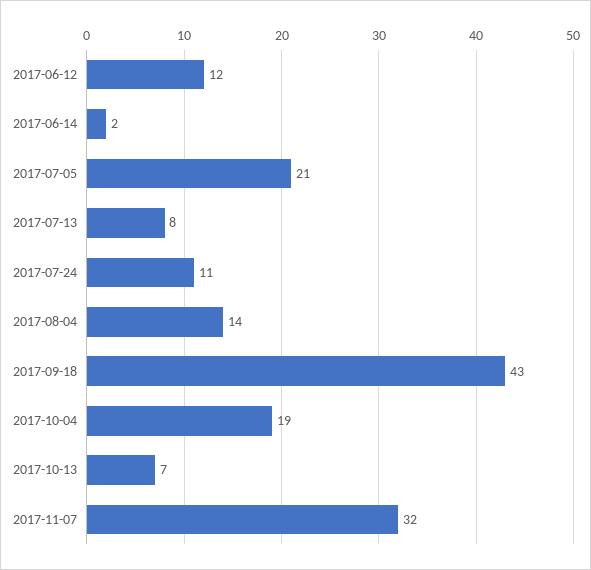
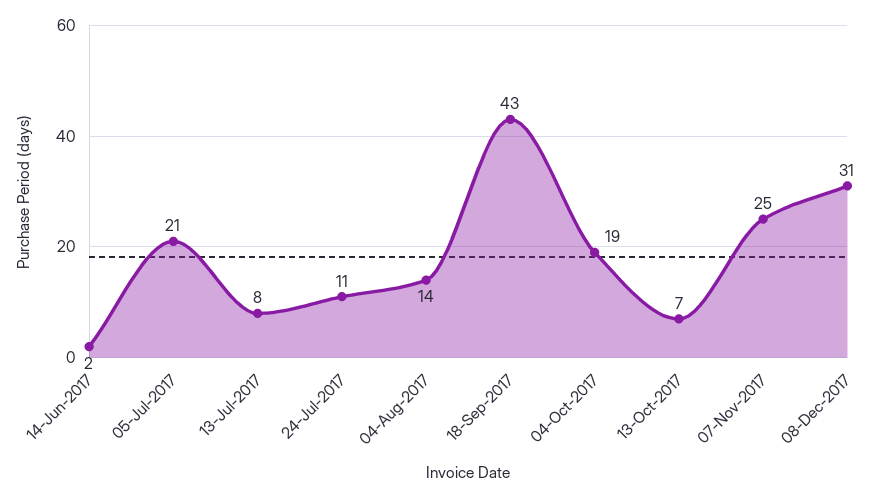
2017-06-12: 12 -> none
2017-11-07: 32 -> 25
08-Dec-2017: none -> 31

